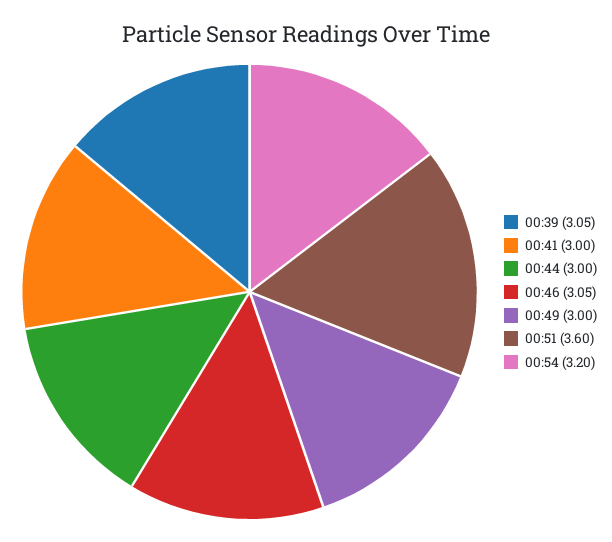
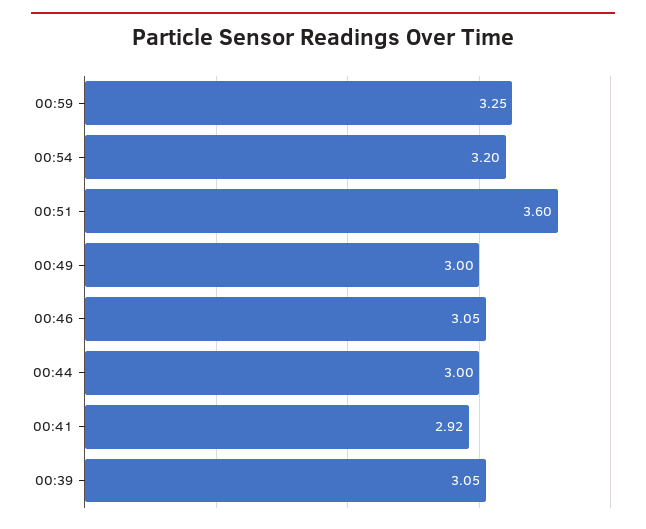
00:41: 3 -> 2.92
00:59: none -> 3.25

